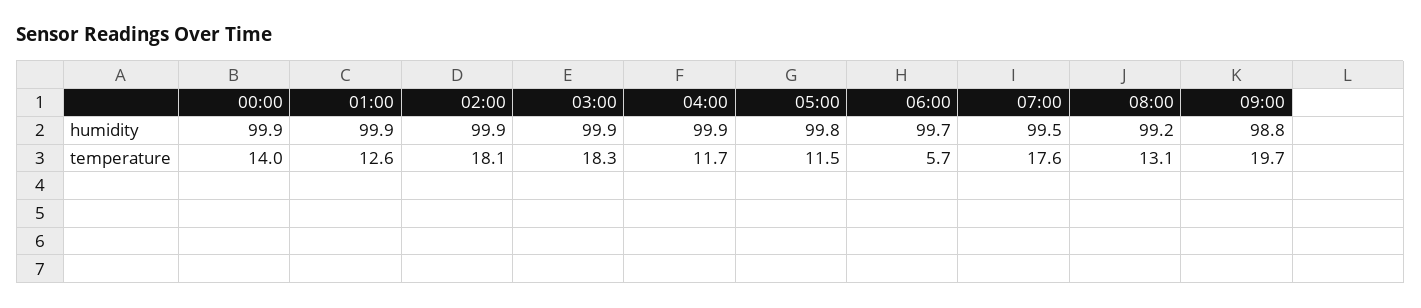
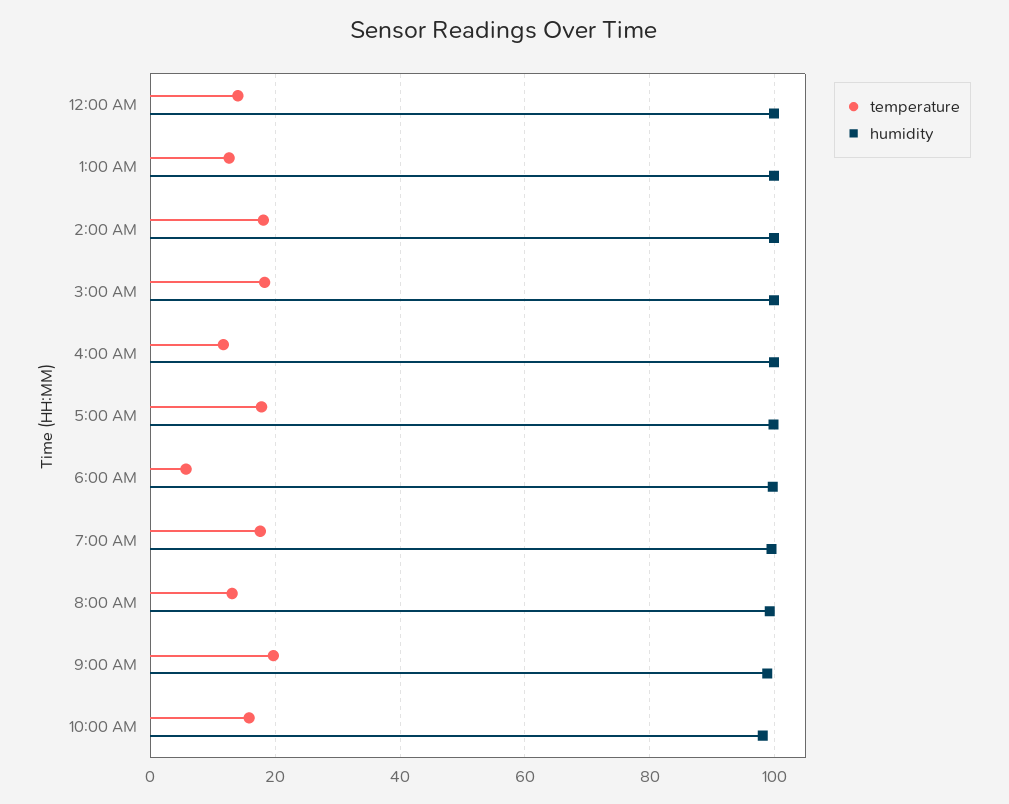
temperature, 05:00: 11.5 -> 18
temperature, 10:00 AM: none -> 16
humidity, 10:00 AM: none -> 98

